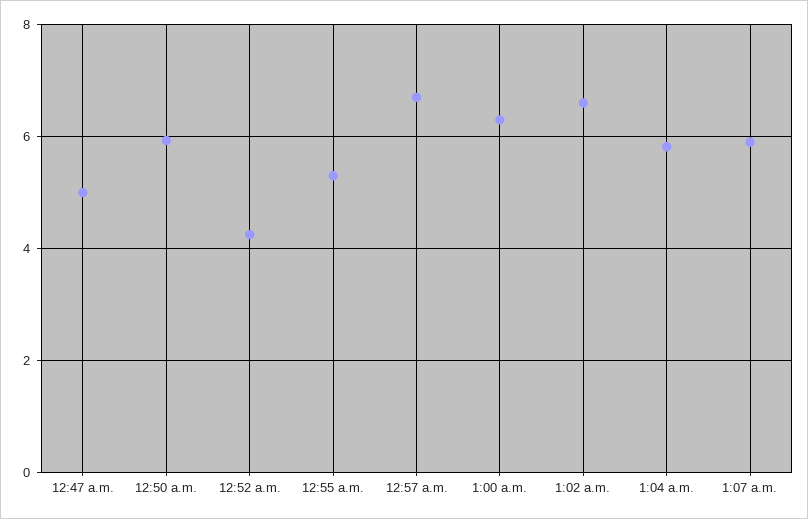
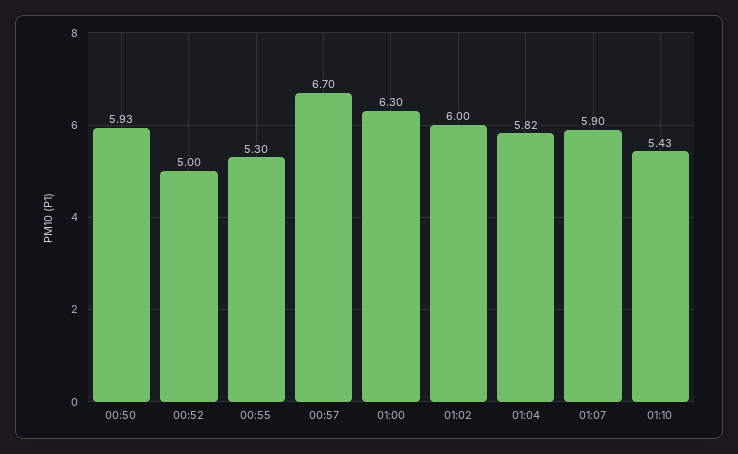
12:47 a.m.: 5 -> none
12:52 a.m.: 4.2 -> 5
1:02 a.m.: 6.6 -> 6
01:10: none -> 5.43

